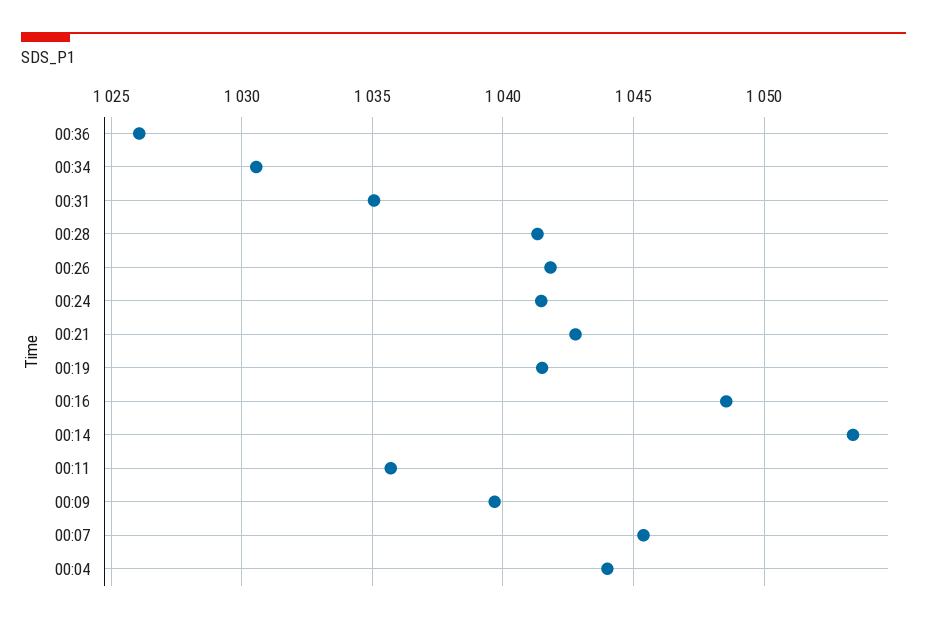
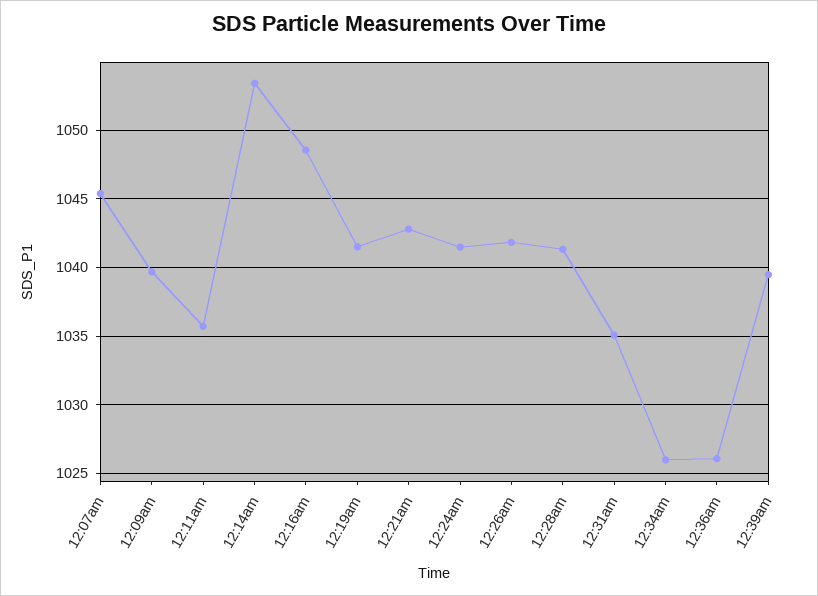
00:34: 1030.5 -> 1026
00:04: 1044 -> none
12:39am: none -> 1039.5

